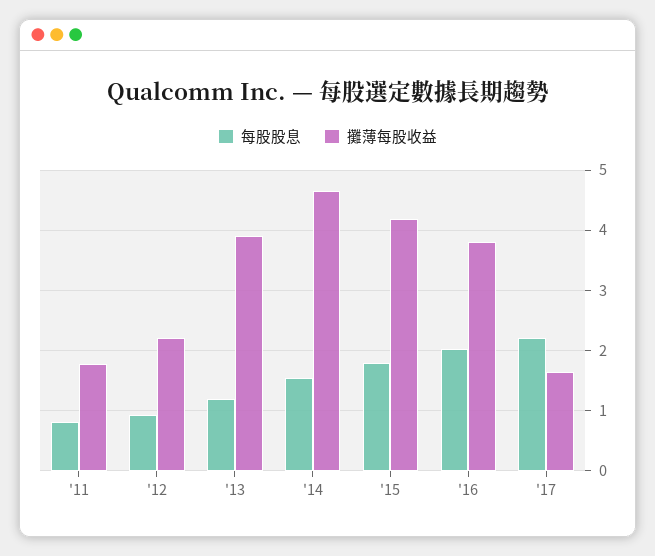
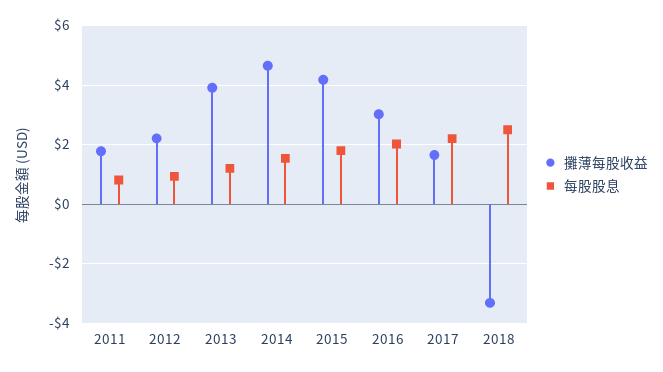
攤薄每股收益, '16: 3.8 -> 3
攤薄每股收益, 2018: none -> -3.25
每股股息, 2018: none -> 2.5

